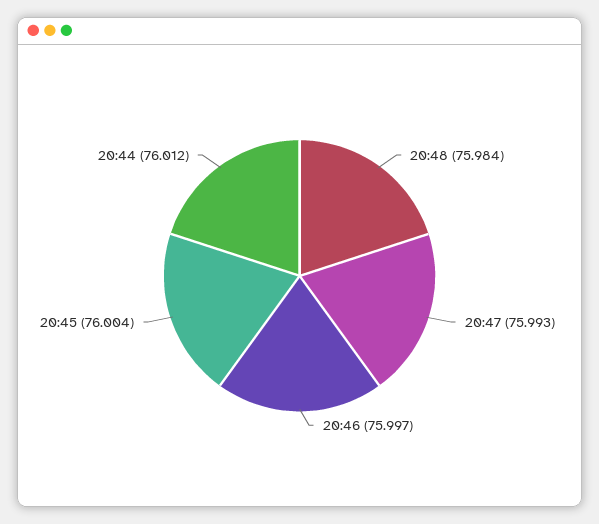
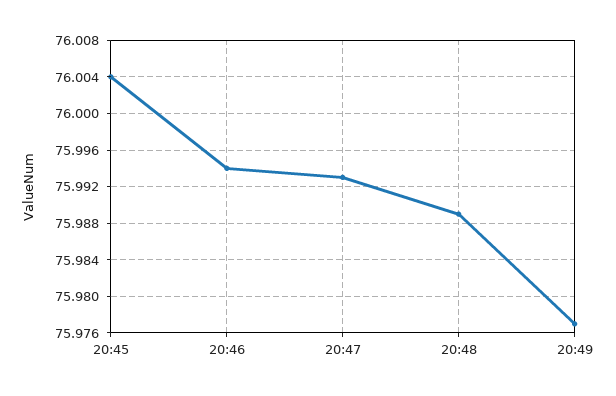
20:48: 75.984 -> 75.989
20:46: 75.997 -> 75.994
20:44: 76.012 -> none
20:49: none -> 75.977

